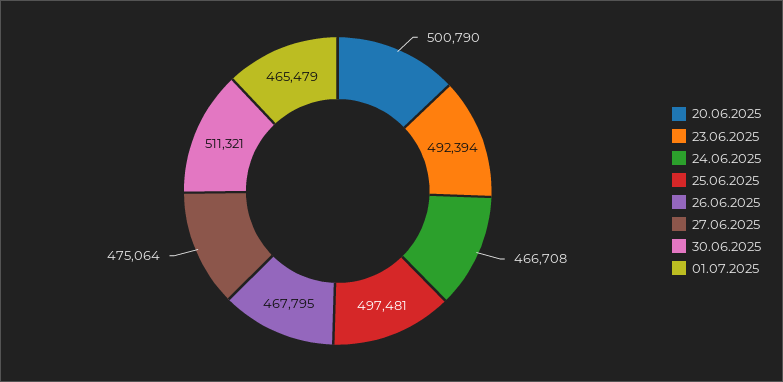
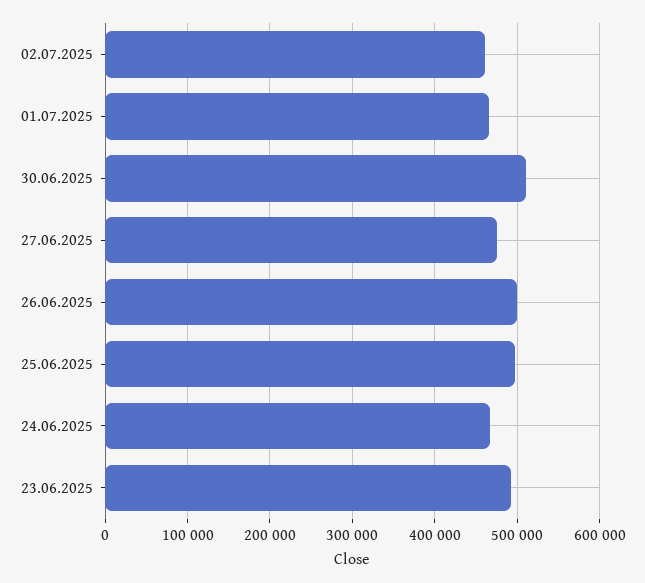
20.06.2025: 500790 -> none
26.06.2025: 467795 -> 500000
02.07.2025: none -> 460000

